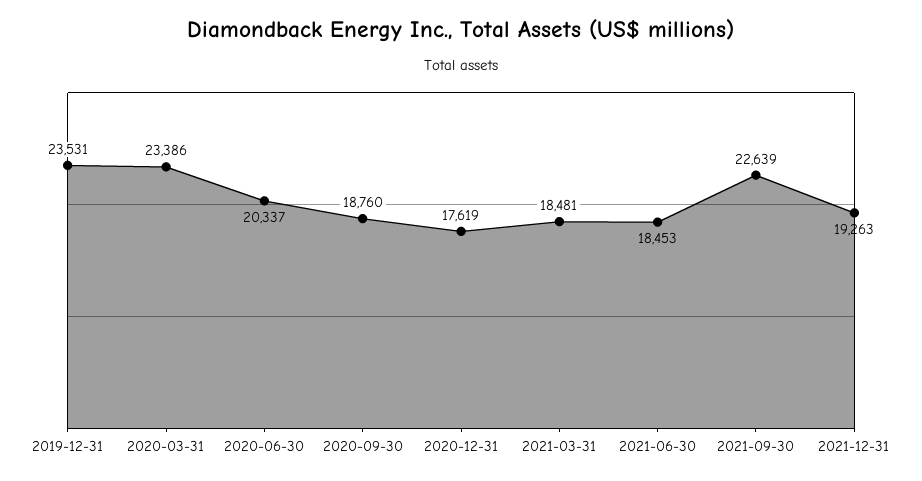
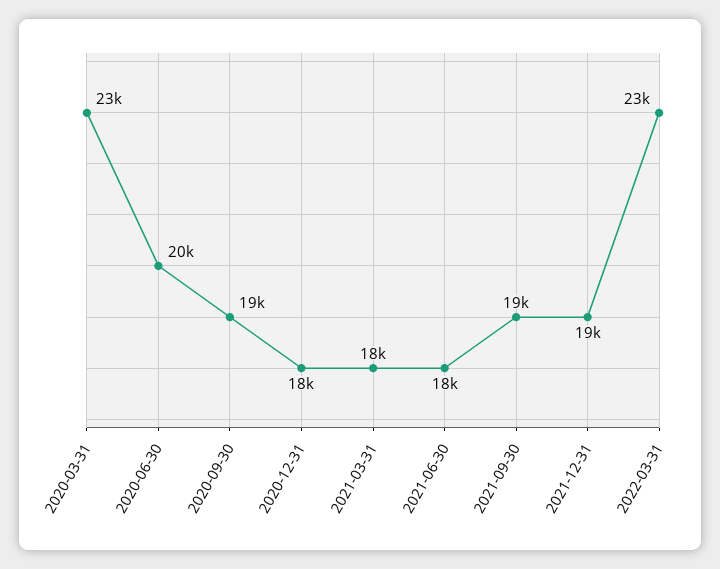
2019-12-31: 23531 -> none
2021-09-30: 22639 -> 19000
2022-03-31: none -> 23000

